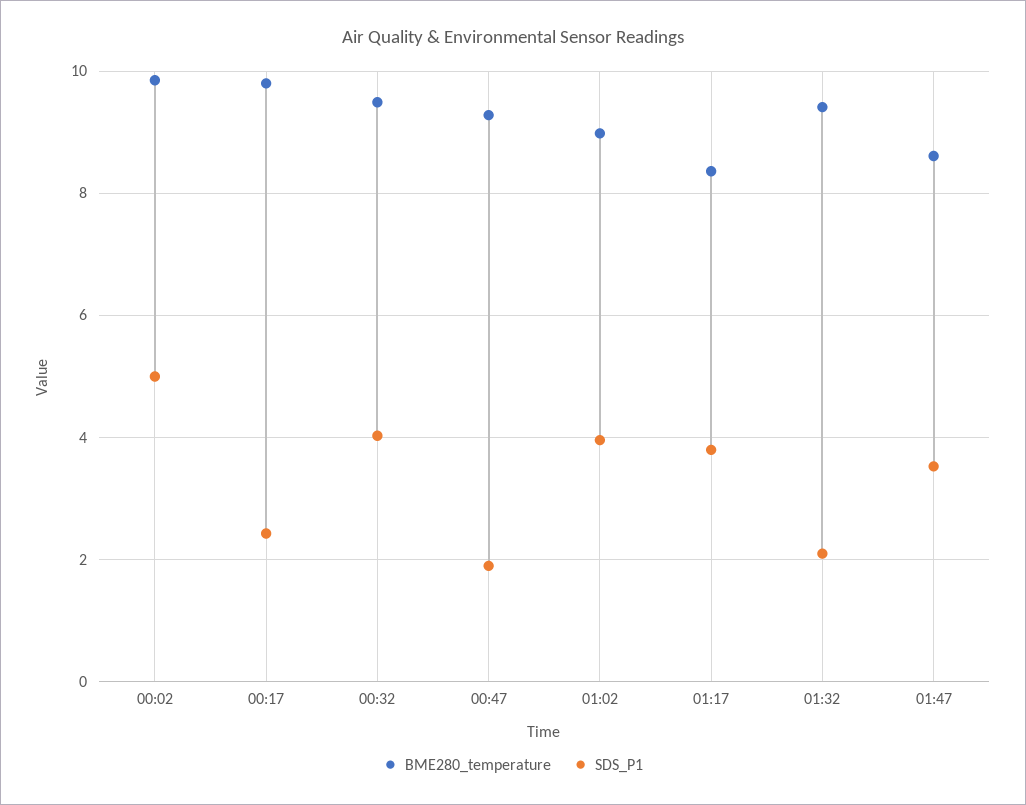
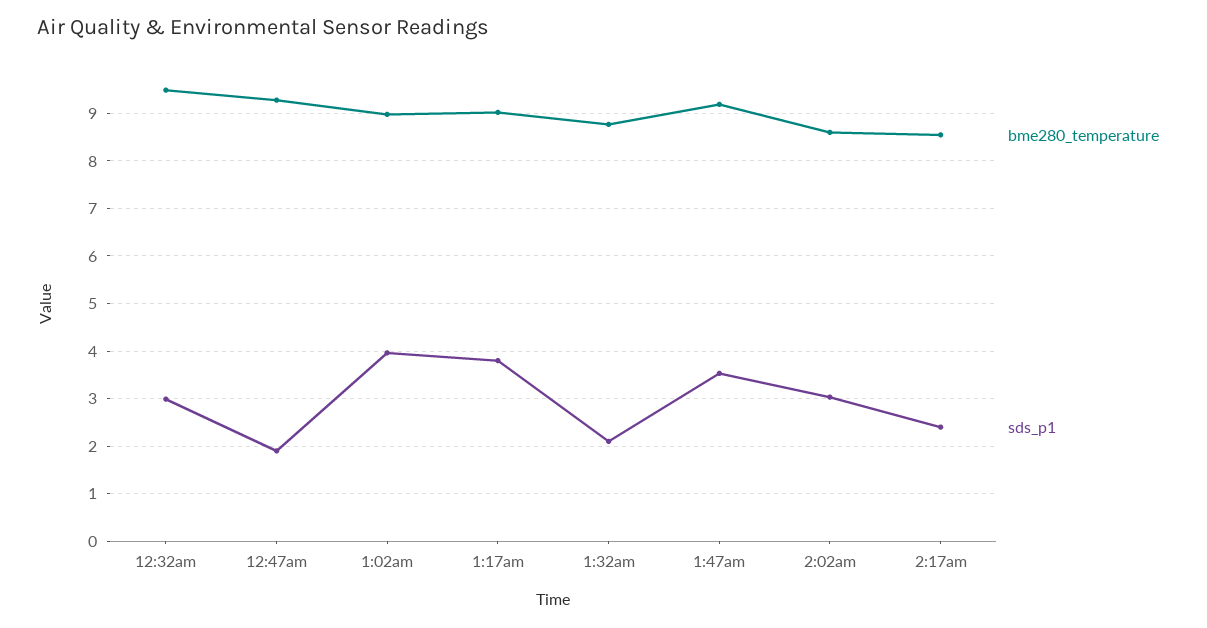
BME280_temperature, 00:02: 9.8 -> none
SDS_P1, 00:02: 5 -> none
BME280_temperature, 00:17: 9.8 -> none
SDS_P1, 00:17: 2.4 -> none
SDS_P1, 00:32: 4 -> 3
BME280_temperature, 01:17: 8.4 -> 9
BME280_temperature, 01:32: 9.4 -> 8.8
BME280_temperature, 01:47: 8.6 -> 9.2
BME280_temperature, 2:02am: none -> 8.6
SDS_P1, 2:02am: none -> 3
BME280_temperature, 2:17am: none -> 8.6
SDS_P1, 2:17am: none -> 2.4

